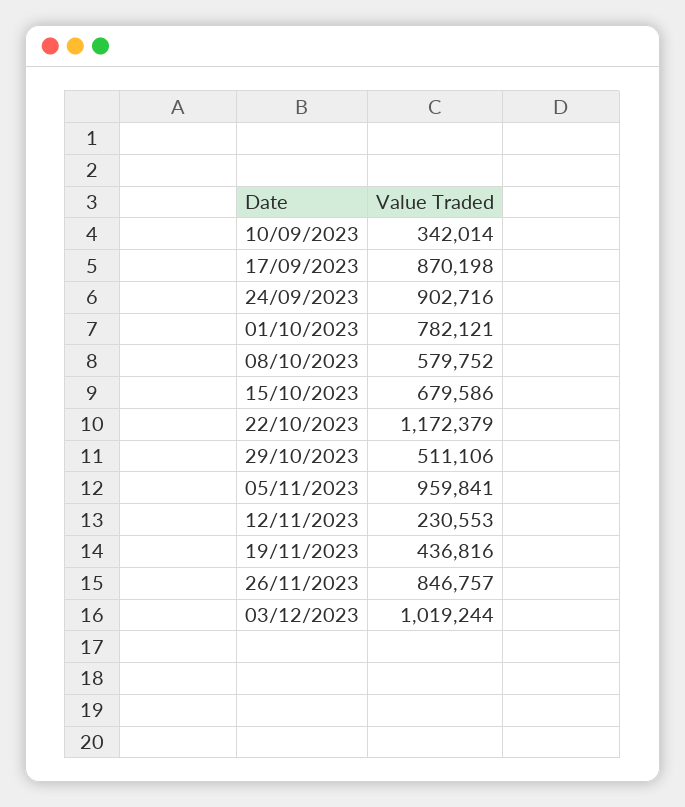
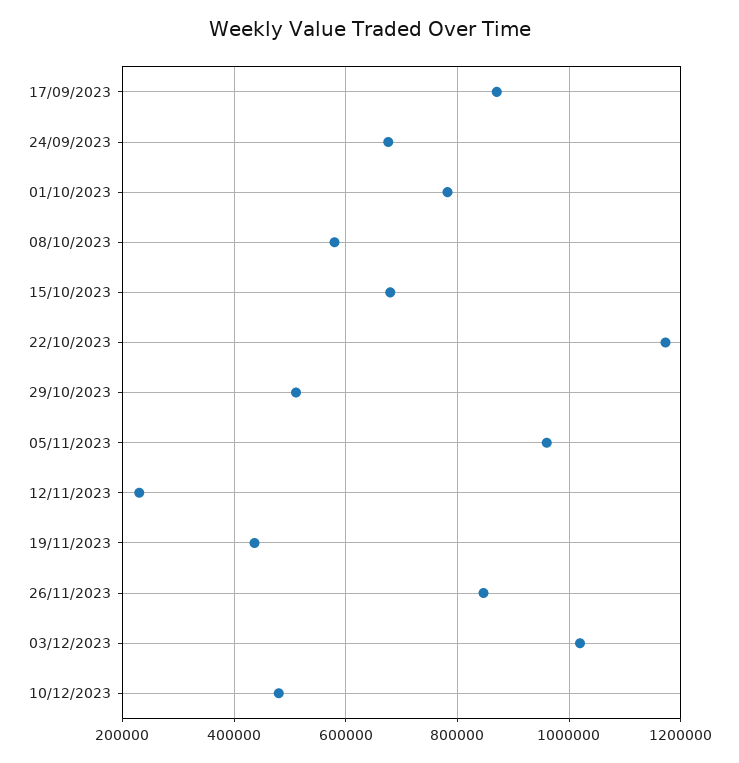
10/09/2023: 342014 -> none
24/09/2023: 902716 -> 680000
10/12/2023: none -> 480000

